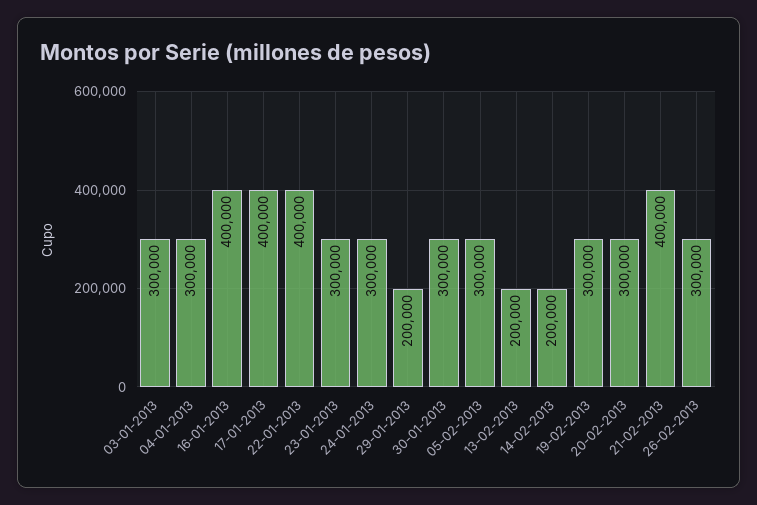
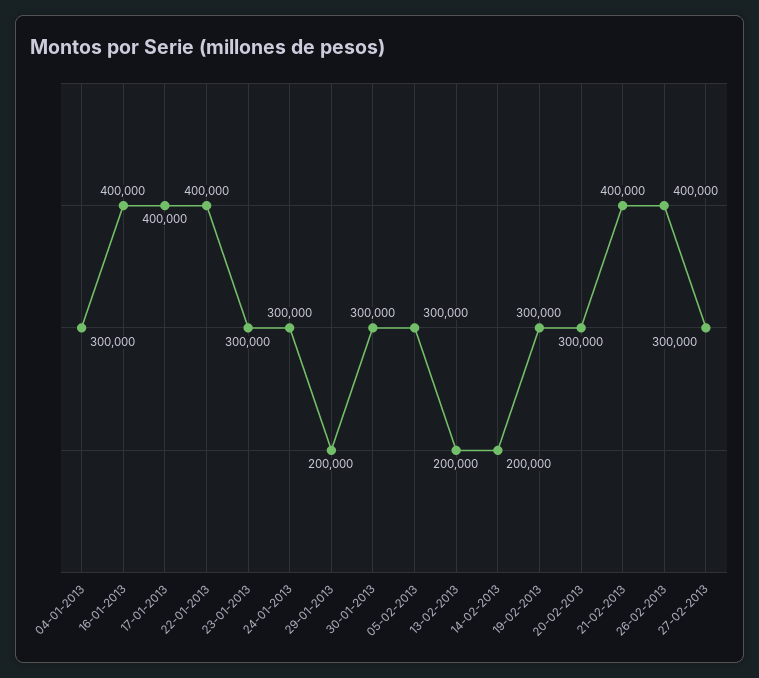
03-01-2013: 300000 -> none
26-02-2013: 300000 -> 400000
27-02-2013: none -> 300000

